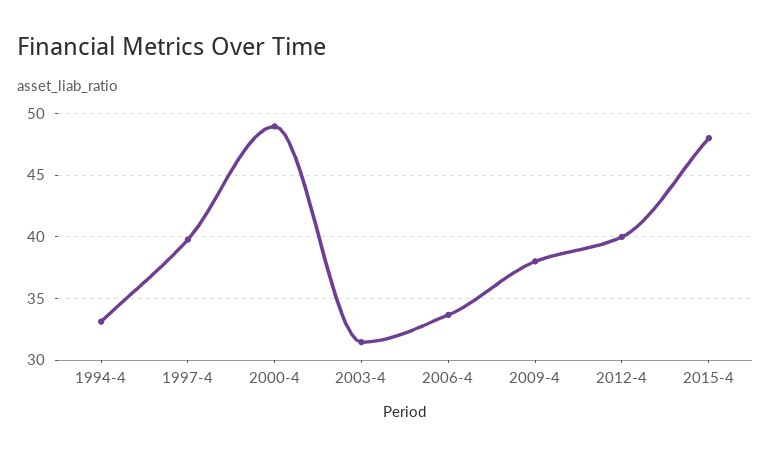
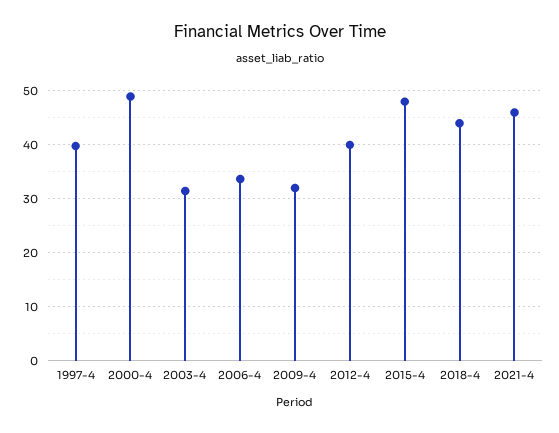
1994-4: 33 -> none
2009-4: 38 -> 32
2018-4: none -> 44
2021-4: none -> 46

